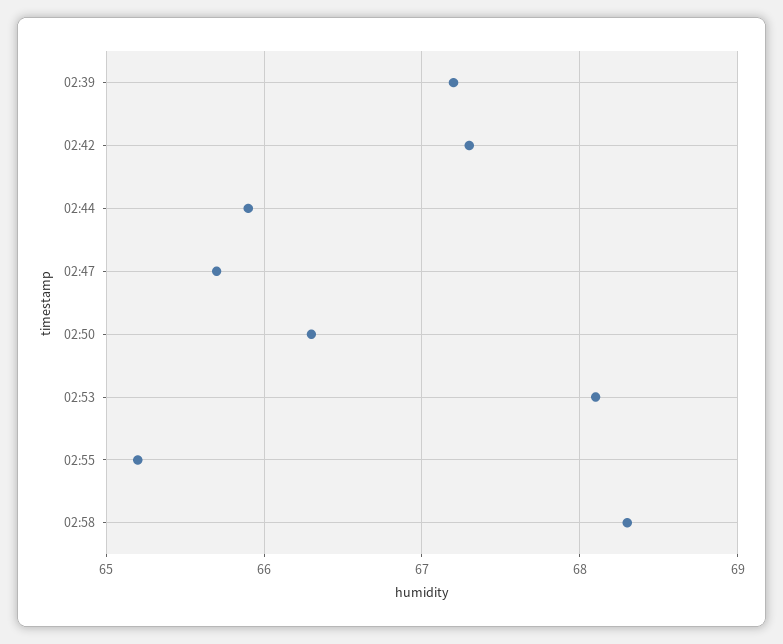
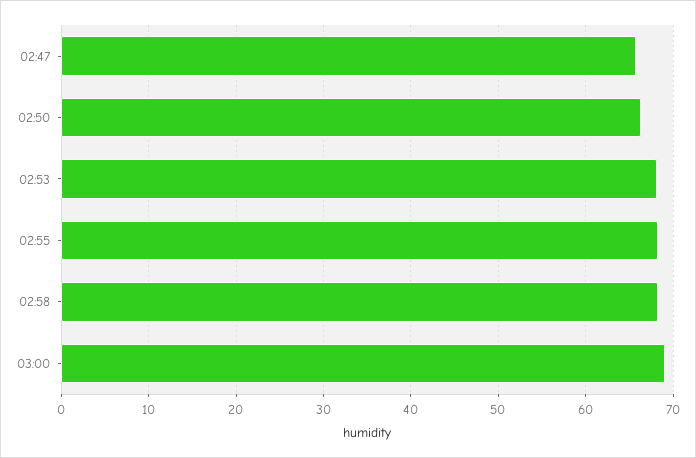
02:39: 67.2 -> none
02:42: 67.3 -> none
02:44: 65.9 -> none
02:55: 65.2 -> 68
03:00: none -> 69

